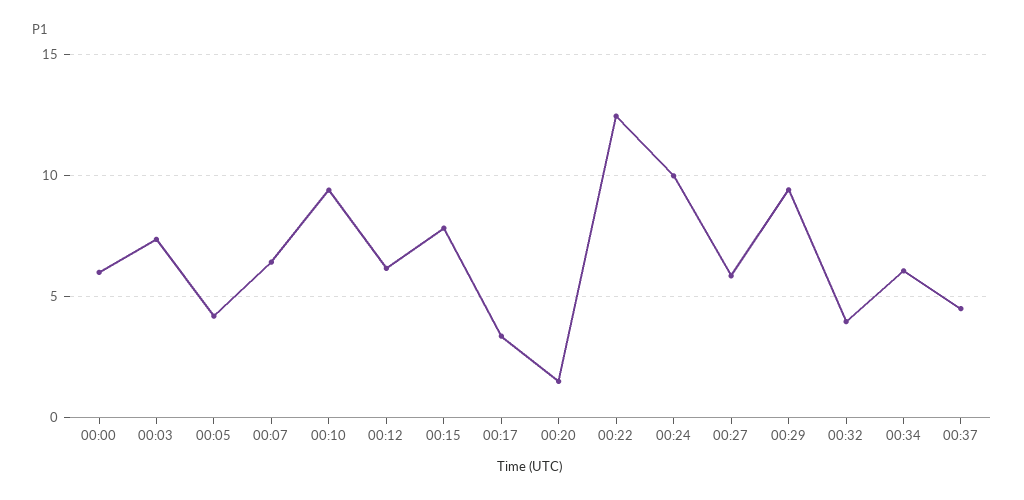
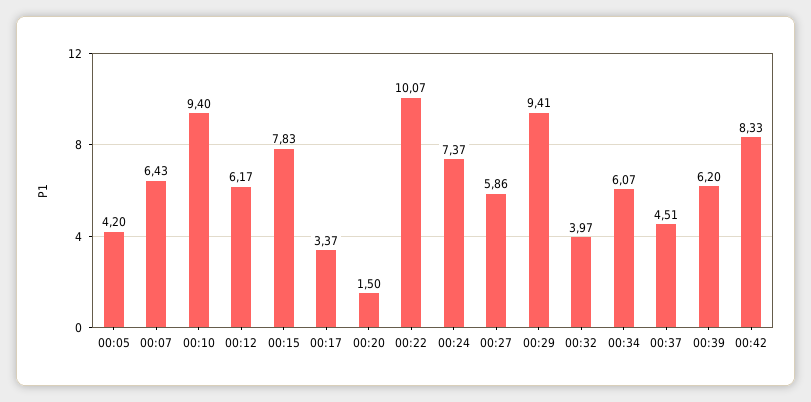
00:00: 6 -> none
00:03: 7.5 -> none
00:22: 12.5 -> 10.07
00:24: 10 -> 7.37
00:39: none -> 6.2
00:42: none -> 8.33

